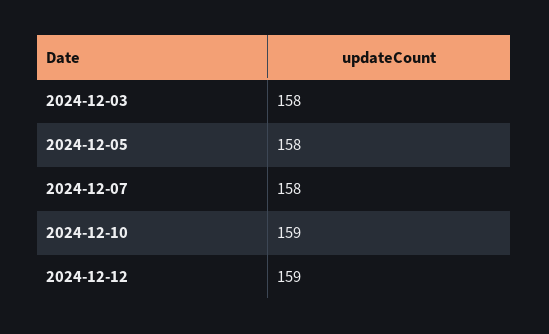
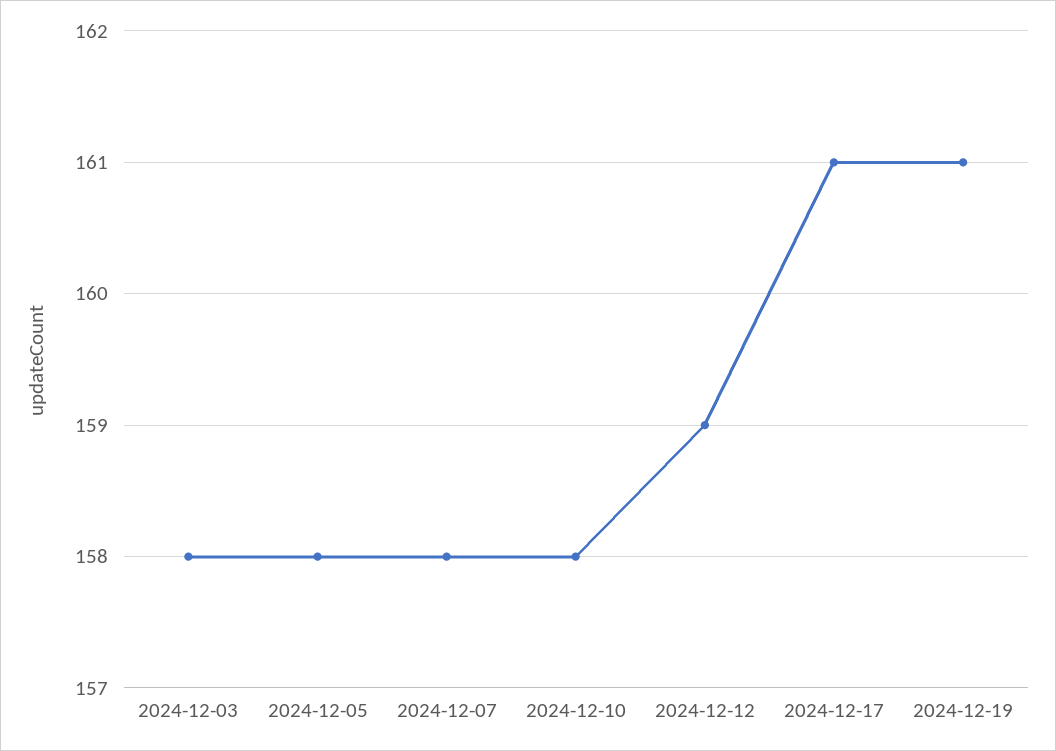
2024-12-10: 159 -> 158
2024-12-17: none -> 161
2024-12-19: none -> 161

